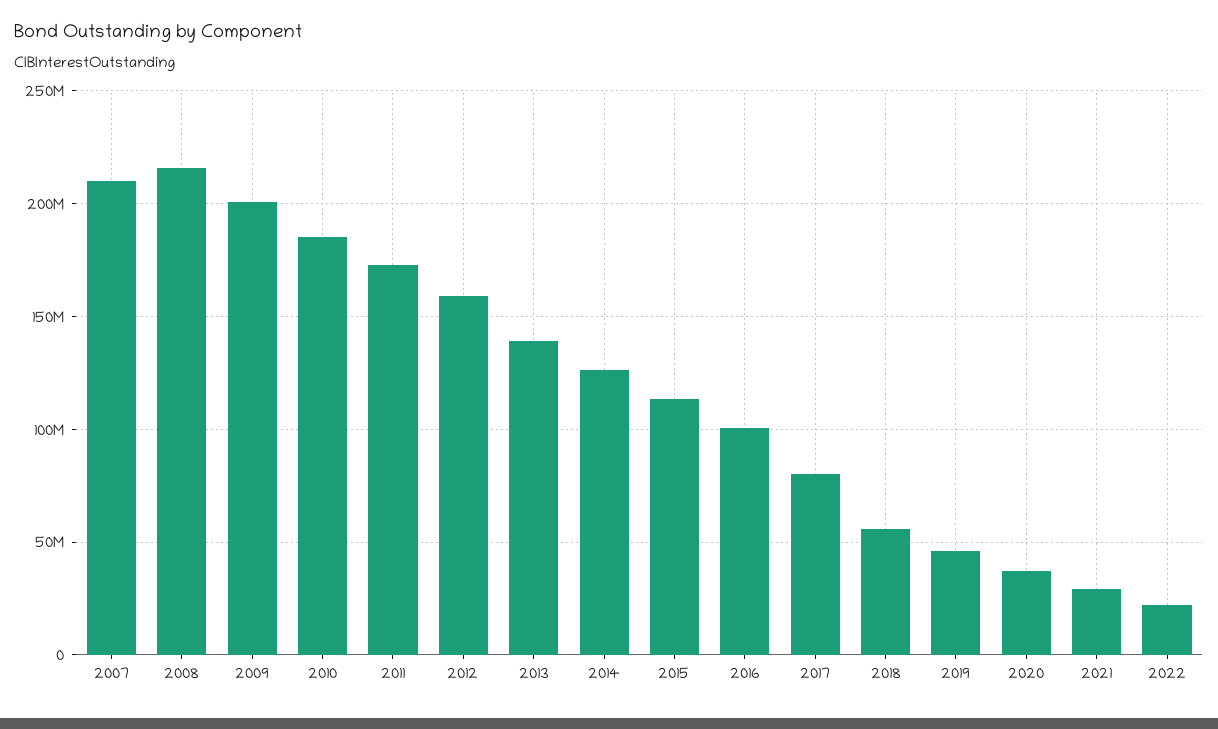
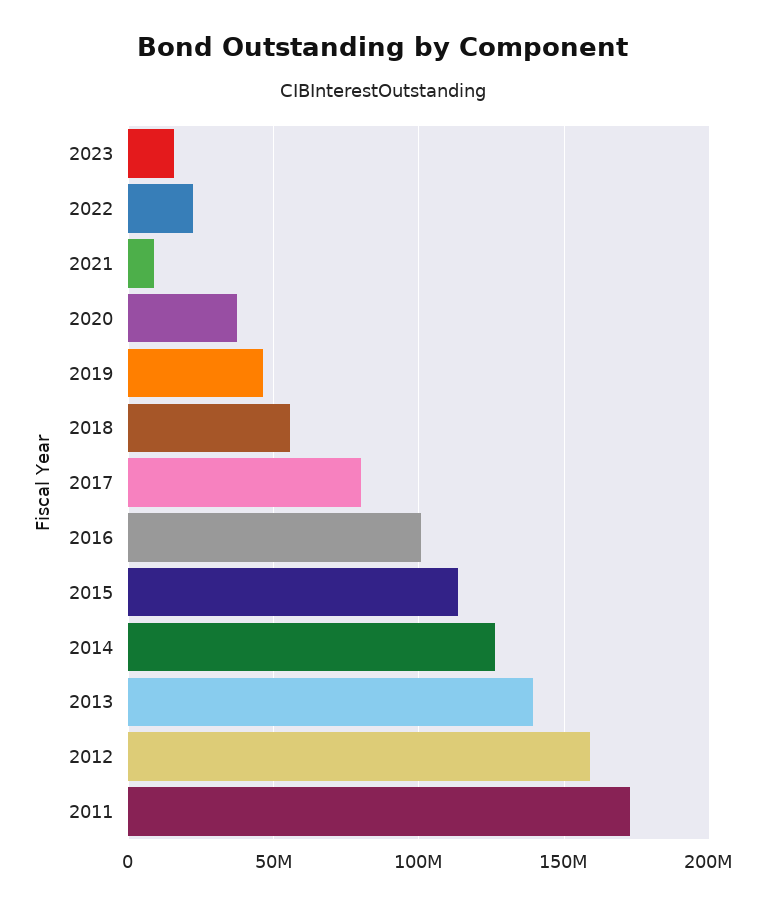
2007: 210000000 -> none
2008: 215000000 -> none
2009: 200000000 -> none
2010: 185000000 -> none
2021: 30000000 -> 10000000
2023: none -> 15000000

